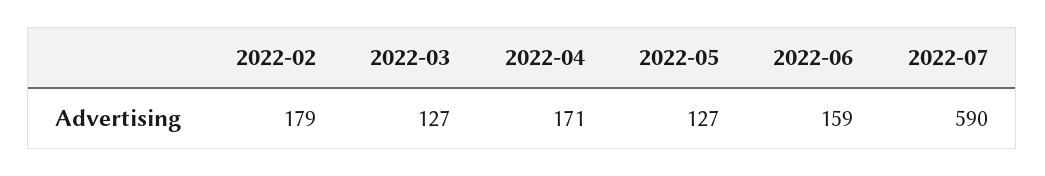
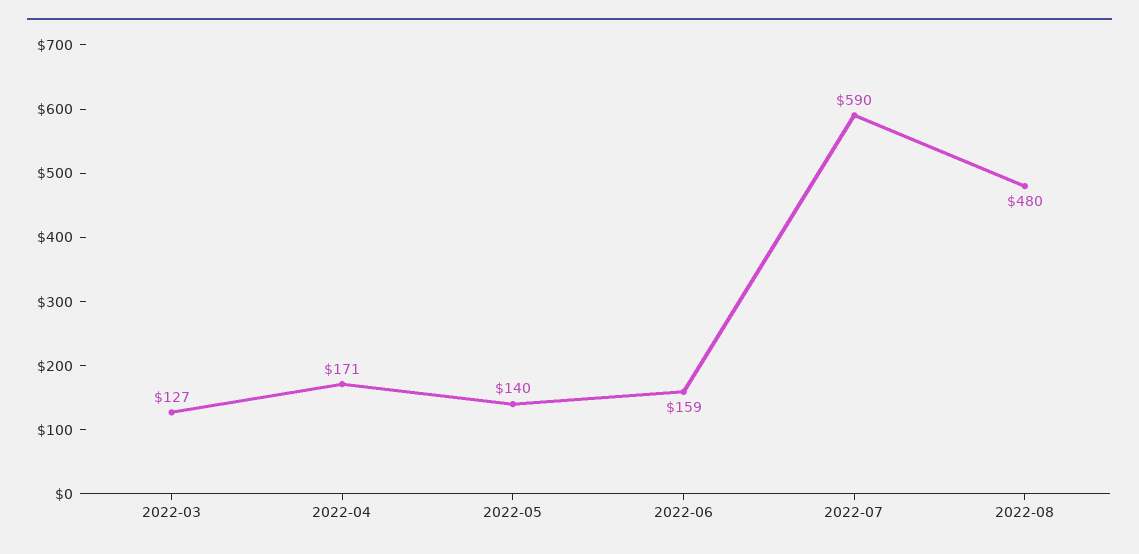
2022-02: 179 -> none
2022-05: 127 -> 140
2022-08: none -> 480

